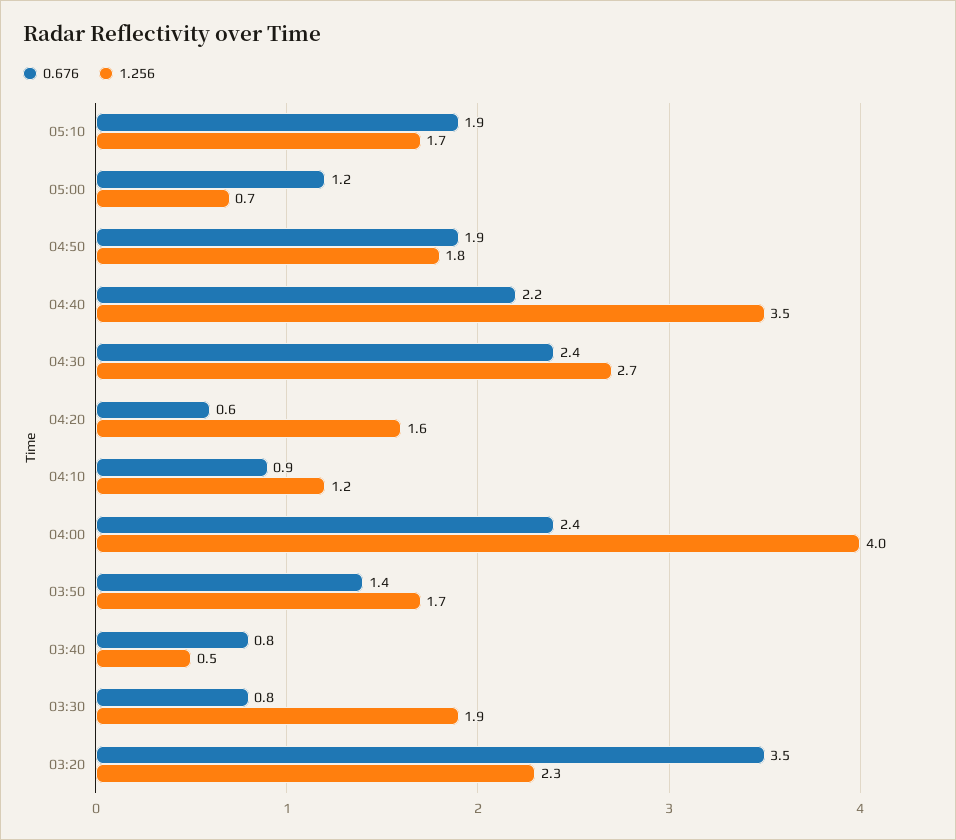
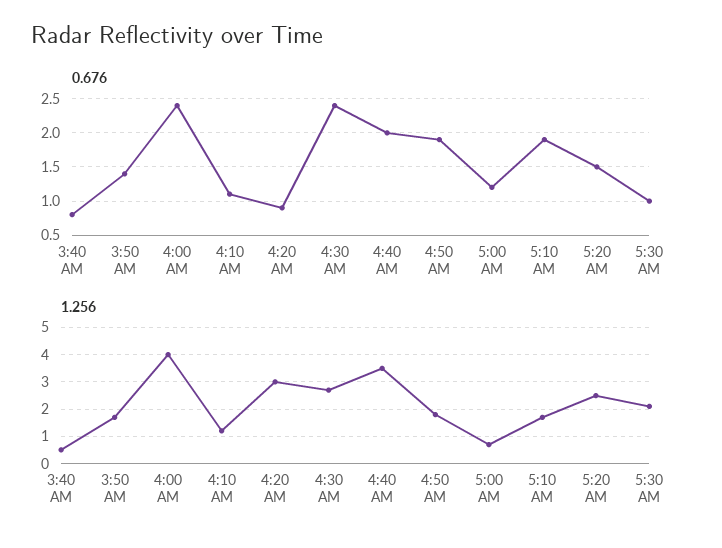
0.676, 04:40: 2.2 -> 2
0.676, 04:20: 0.6 -> 0.9
1.256, 04:20: 1.6 -> 3
0.676, 04:10: 0.9 -> 1.1
0.676, 03:30: 0.8 -> none
1.256, 03:30: 1.9 -> none
0.676, 03:20: 3.5 -> none
1.256, 03:20: 2.3 -> none
0.676, 5:20 AM: none -> 1.5
0.676, 5:30 AM: none -> 1
1.256, 5:20 AM: none -> 2.5
1.256, 5:30 AM: none -> 2

